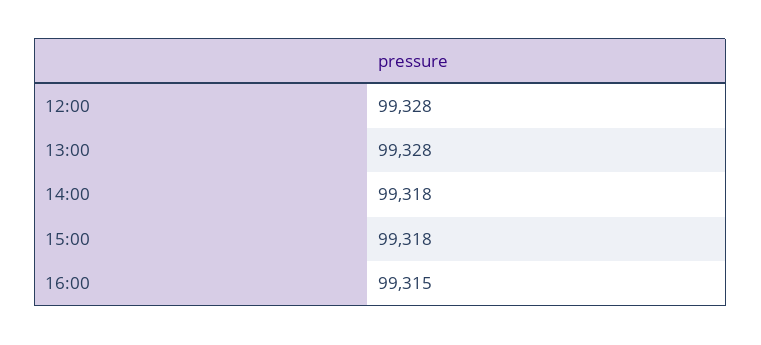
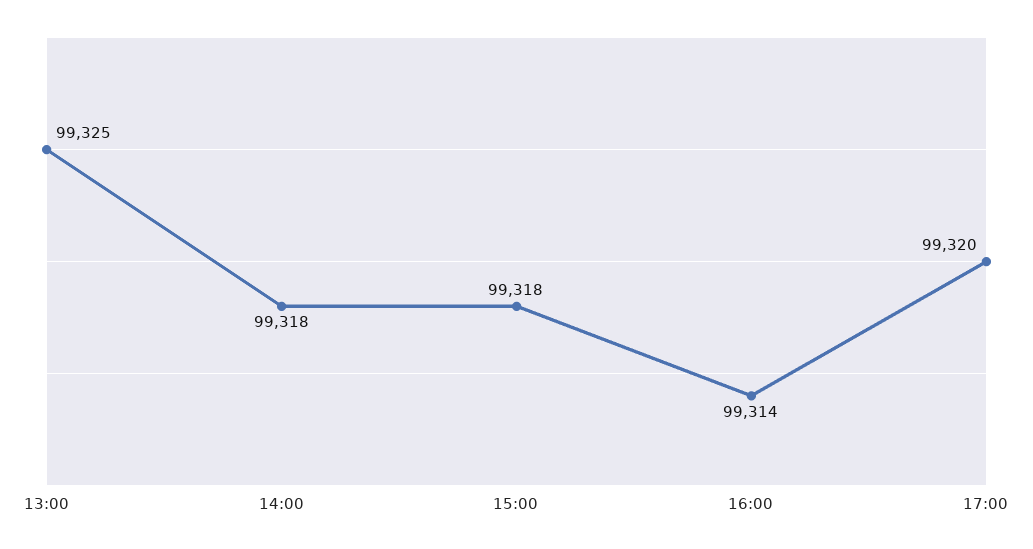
12:00: 99328 -> none
13:00: 99328 -> 99325
16:00: 99315 -> 99314
17:00: none -> 99320

